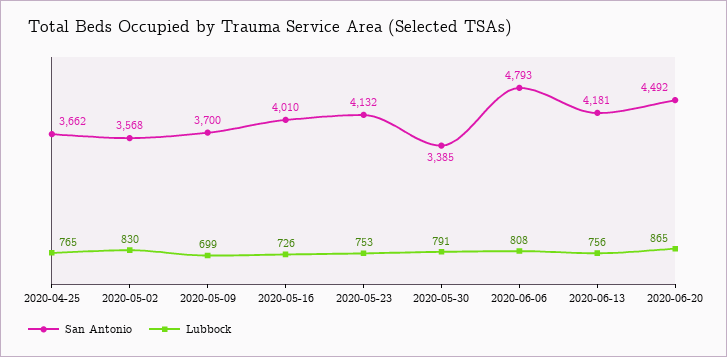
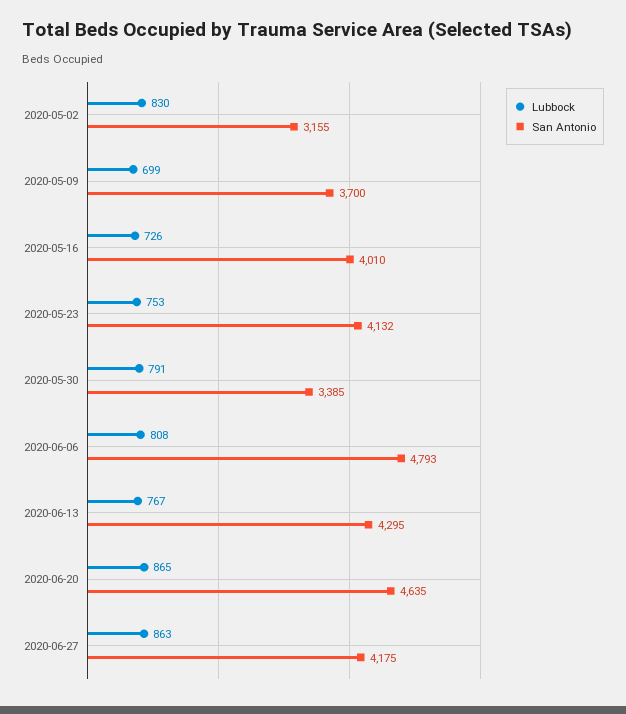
San Antonio, 2020-04-25: 3662 -> none
Lubbock, 2020-04-25: 765 -> none
San Antonio, 2020-05-02: 3568 -> 3155
San Antonio, 2020-06-13: 4181 -> 4295
Lubbock, 2020-06-13: 756 -> 767
San Antonio, 2020-06-20: 4492 -> 4635
Lubbock, 2020-06-27: none -> 863
San Antonio, 2020-06-27: none -> 4175

